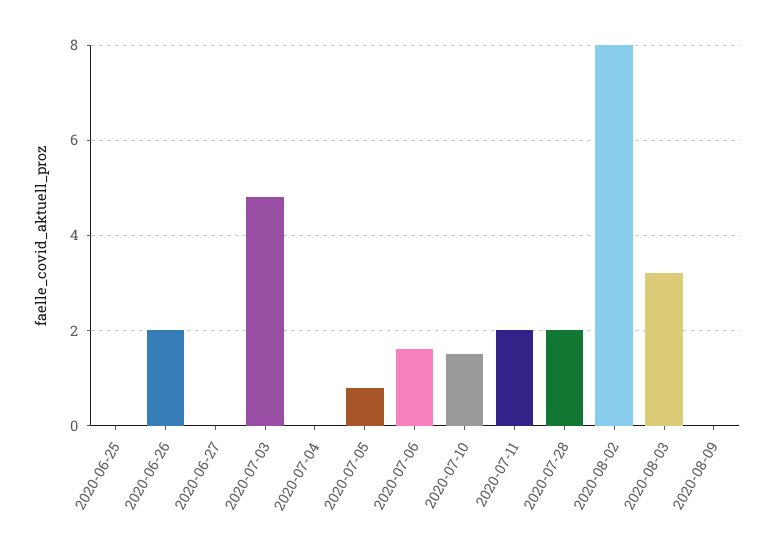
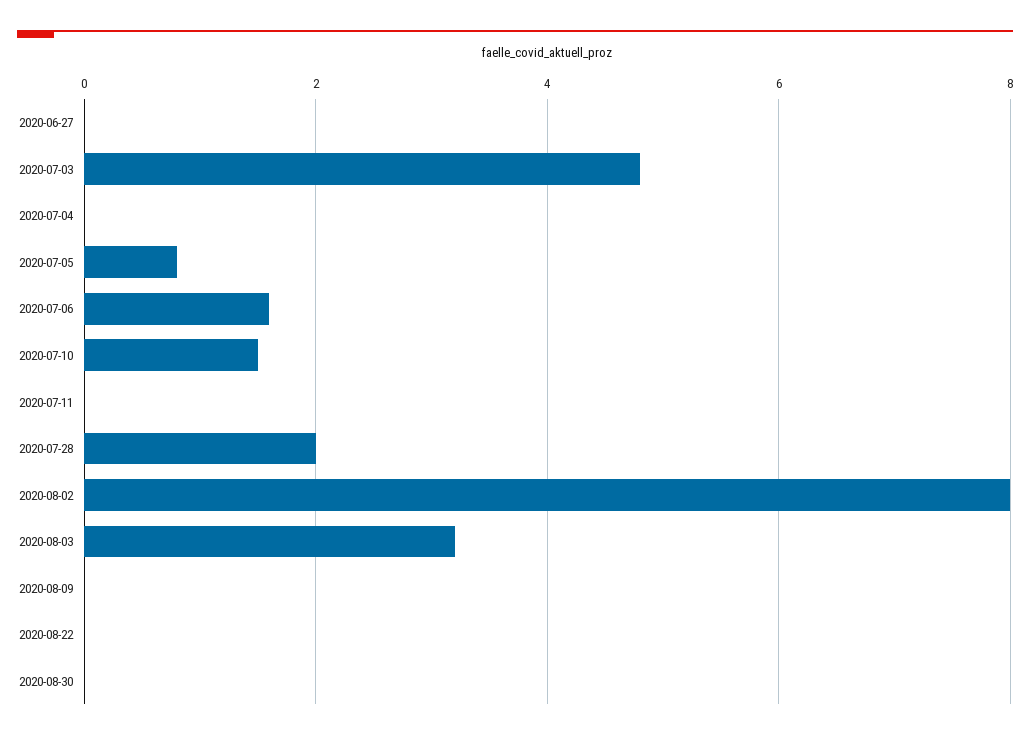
2020-06-25: 0 -> none
2020-06-26: 2 -> none
2020-07-11: 2 -> 0
2020-08-22: none -> 0
2020-08-30: none -> 0

